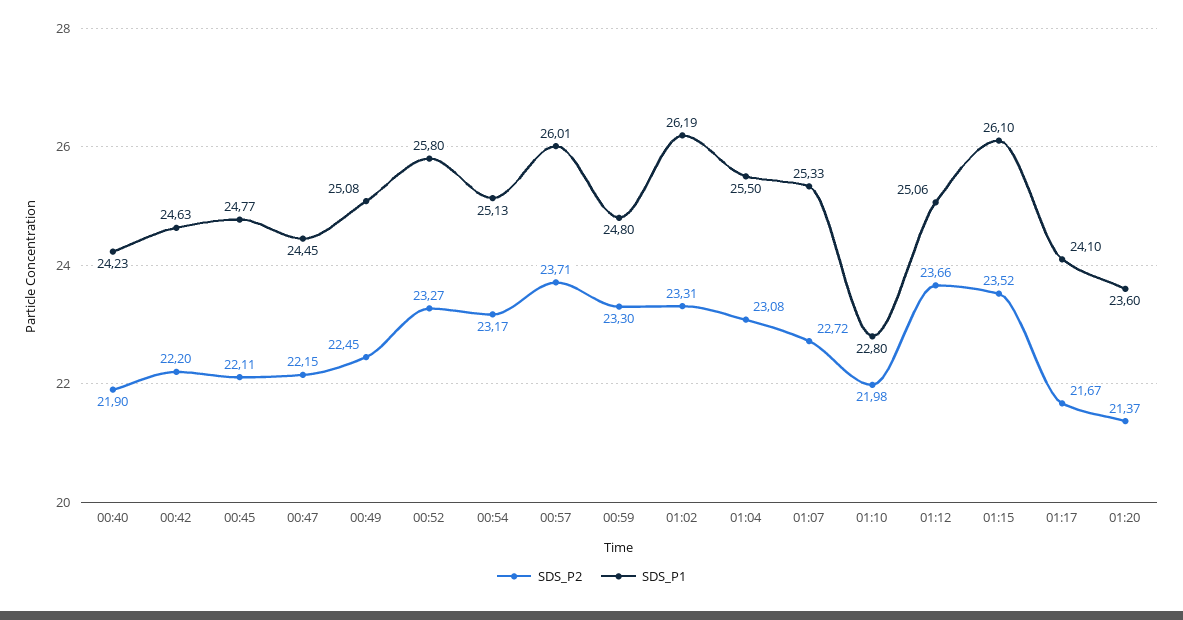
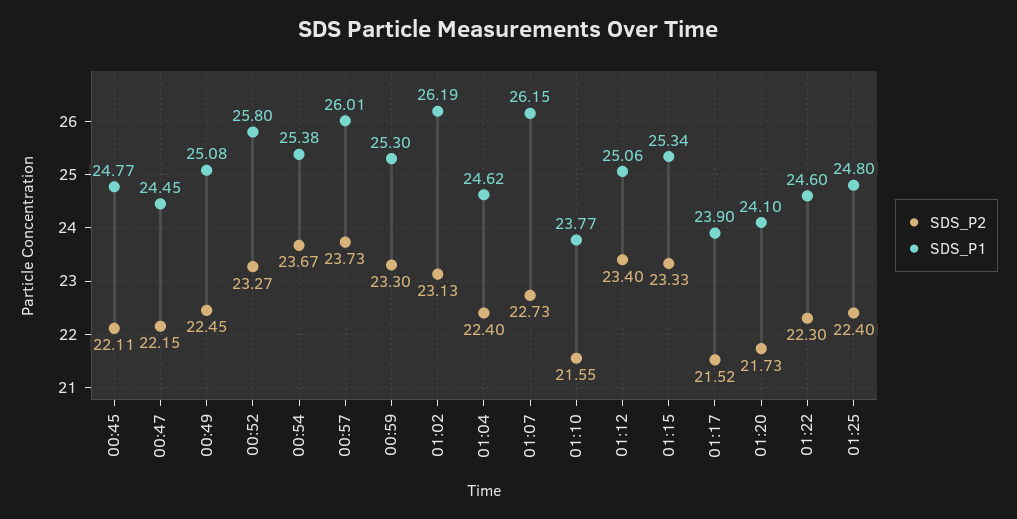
SDS_P2, 00:40: 21.9 -> none
SDS_P1, 00:40: 24.23 -> none
SDS_P2, 00:42: 22.2 -> none
SDS_P1, 00:42: 24.63 -> none
SDS_P2, 00:54: 23.17 -> 23.67
SDS_P1, 00:54: 25.13 -> 25.38
SDS_P2, 00:57: 23.71 -> 23.73
SDS_P1, 00:59: 24.8 -> 25.3
SDS_P2, 01:02: 23.31 -> 23.13
SDS_P2, 01:04: 23.08 -> 22.4
SDS_P1, 01:04: 25.5 -> 24.62
SDS_P2, 01:07: 22.72 -> 22.73
SDS_P1, 01:07: 25.33 -> 26.15
SDS_P2, 01:10: 21.98 -> 21.55
SDS_P1, 01:10: 22.8 -> 23.77
SDS_P2, 01:12: 23.66 -> 23.4
SDS_P2, 01:15: 23.52 -> 23.33
SDS_P1, 01:15: 26.1 -> 25.34
SDS_P2, 01:17: 21.67 -> 21.52
SDS_P1, 01:17: 24.1 -> 23.9
SDS_P2, 01:20: 21.37 -> 21.73
SDS_P1, 01:20: 23.6 -> 24.1
SDS_P2, 01:22: none -> 22.3
SDS_P1, 01:22: none -> 24.6
SDS_P2, 01:25: none -> 22.4
SDS_P1, 01:25: none -> 24.8

